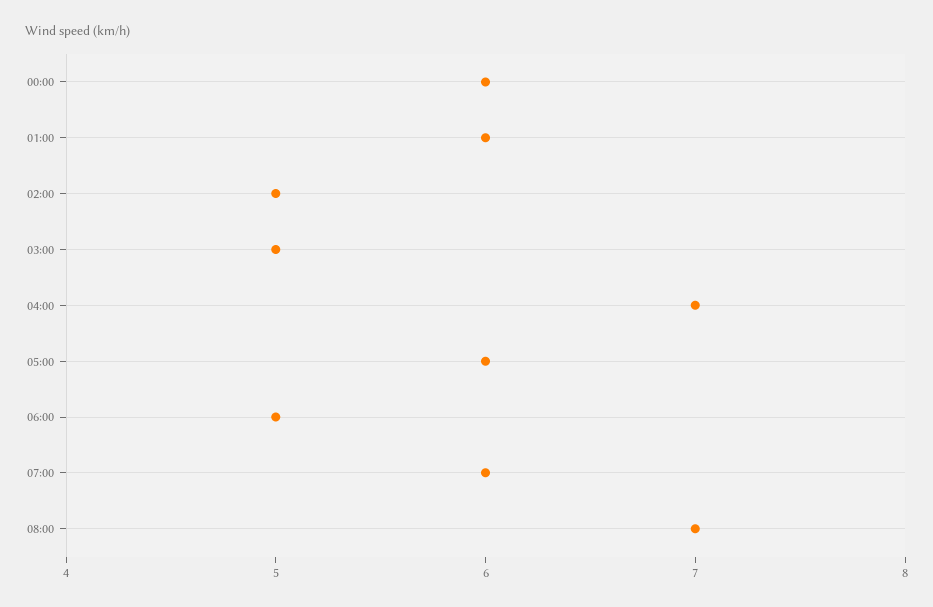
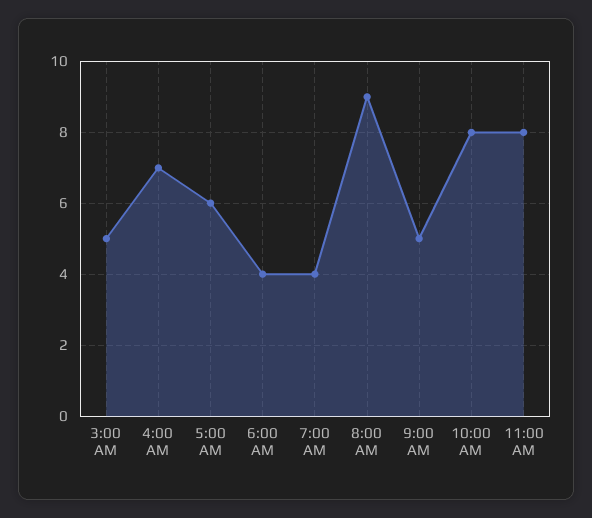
00:00: 6 -> none
01:00: 6 -> none
02:00: 5 -> none
06:00: 5 -> 4
07:00: 6 -> 4
08:00: 7 -> 9
9:00 AM: none -> 5
10:00 AM: none -> 8
11:00 AM: none -> 8

